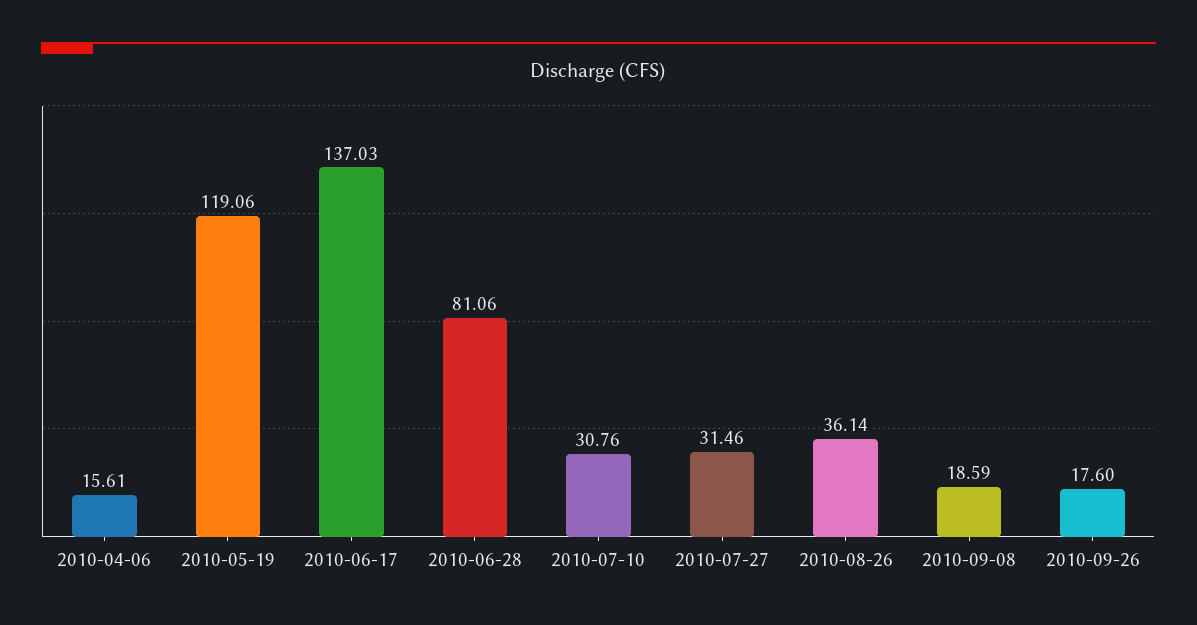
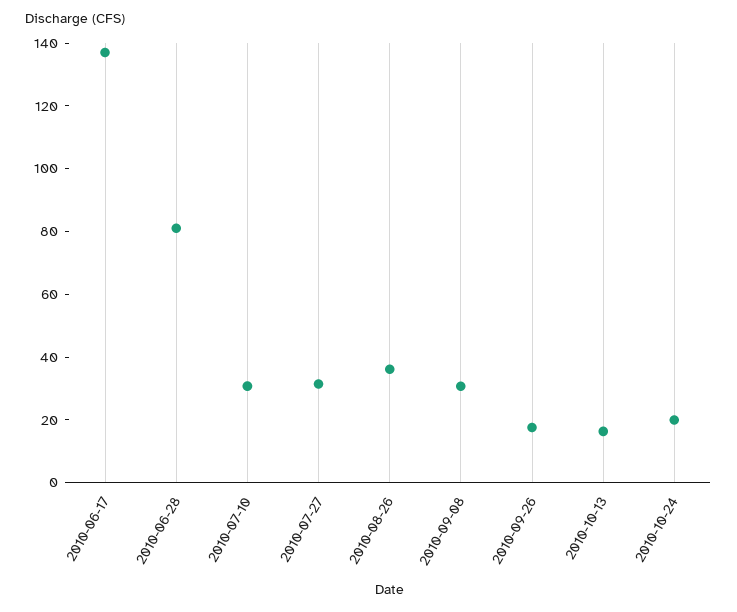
2010-04-06: 15.61 -> none
2010-05-19: 119.06 -> none
2010-09-08: 18.59 -> 30
2010-10-13: none -> 15
2010-10-24: none -> 20

